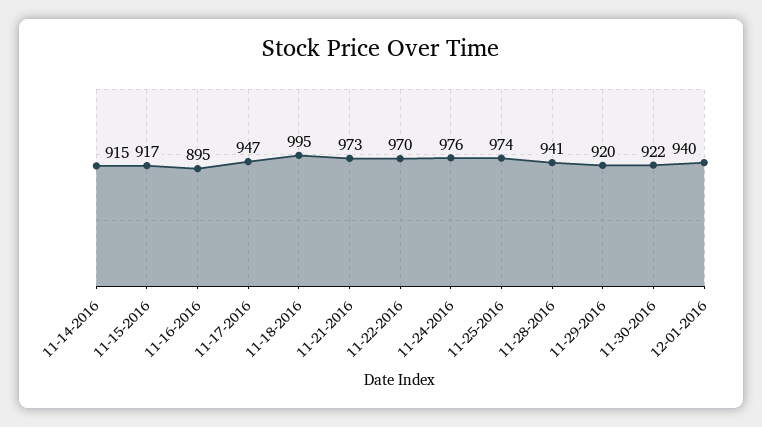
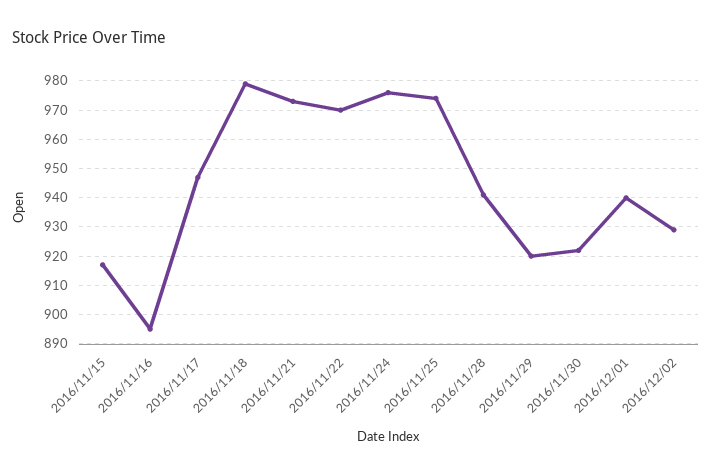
11-14-2016: 915 -> none
11-18-2016: 995 -> 980
2016/12/02: none -> 930

